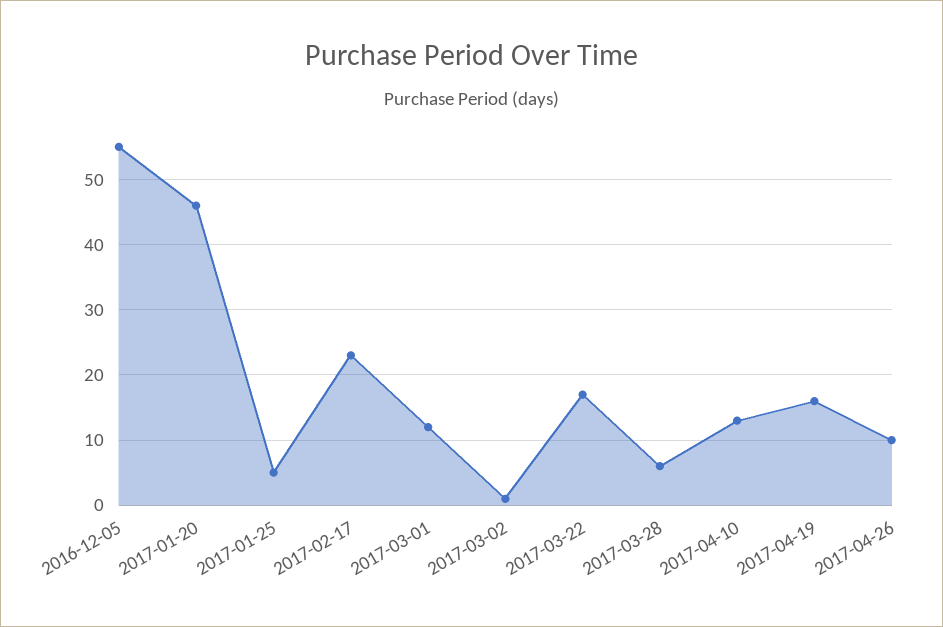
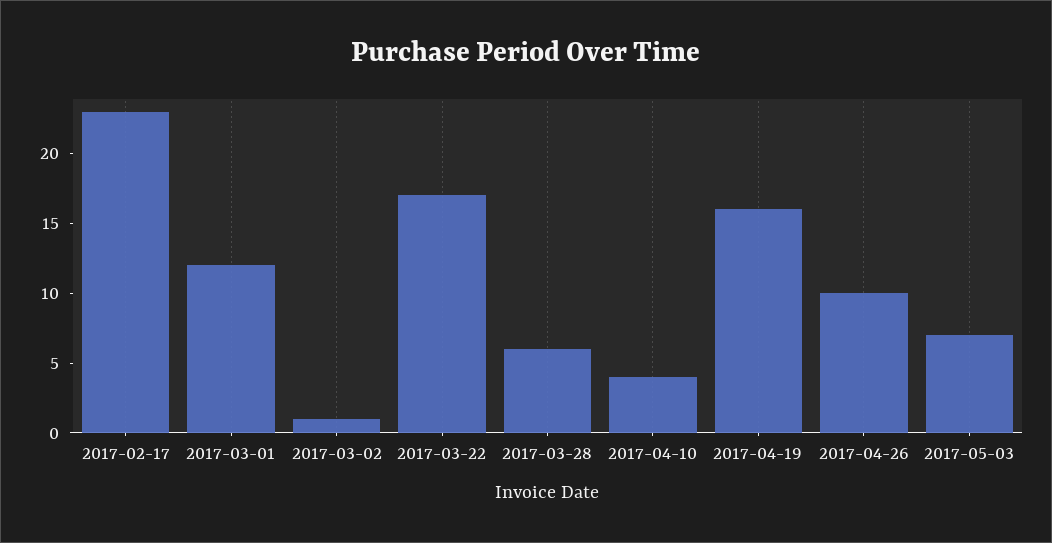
2016-12-05: 55 -> none
2017-01-20: 46 -> none
2017-01-25: 5 -> none
2017-04-10: 13 -> 4
2017-05-03: none -> 7

